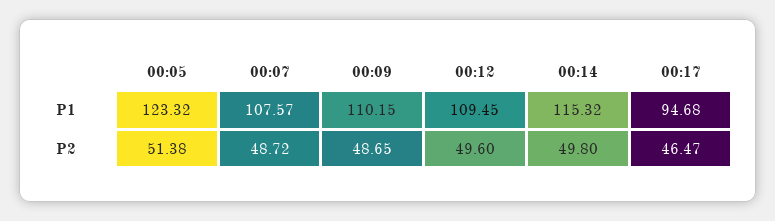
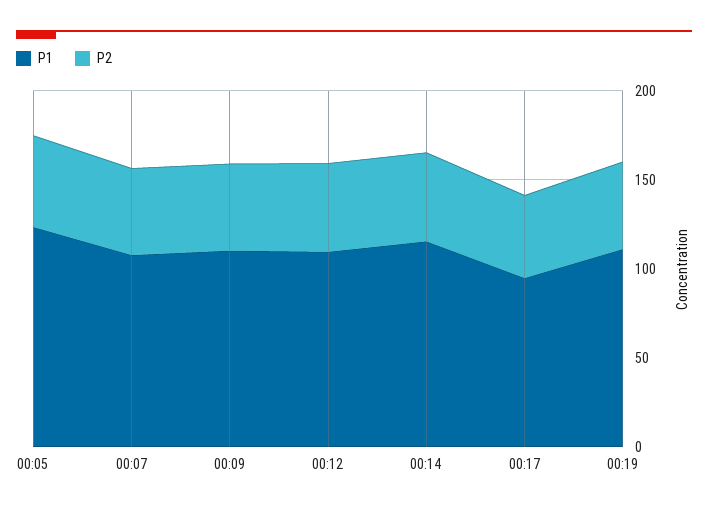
P1, 00:19: none -> 110
P2, 00:19: none -> 50

